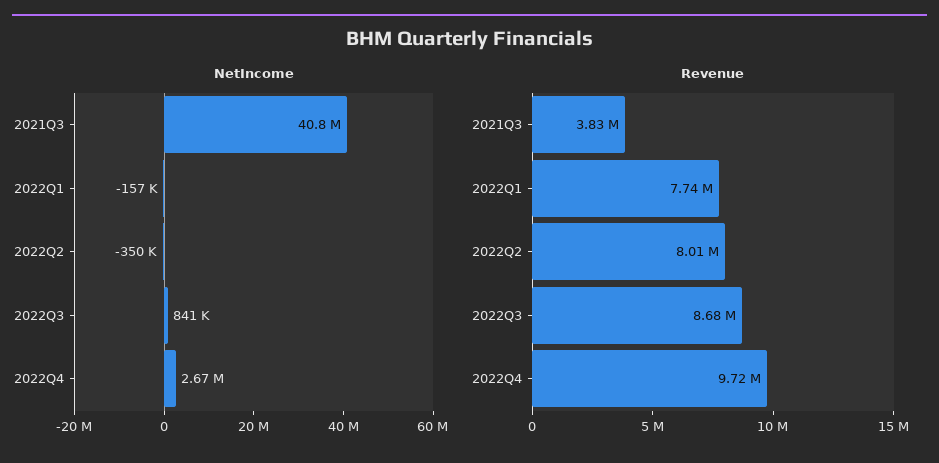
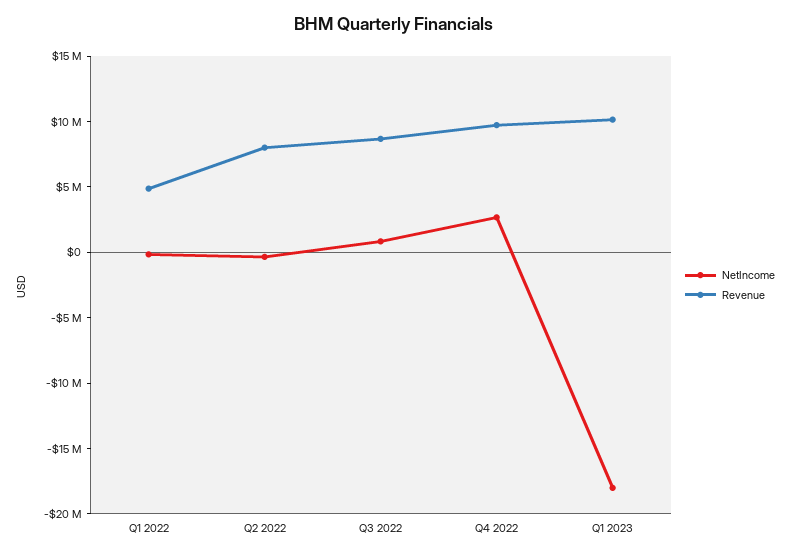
NetIncome, 2021Q3: 40800000 -> none
Revenue, 2021Q3: 3830000 -> none
Revenue, 2022Q1: 7740000 -> 5000000
NetIncome, Q1 2023: none -> -18000000
Revenue, Q1 2023: none -> 10000000

